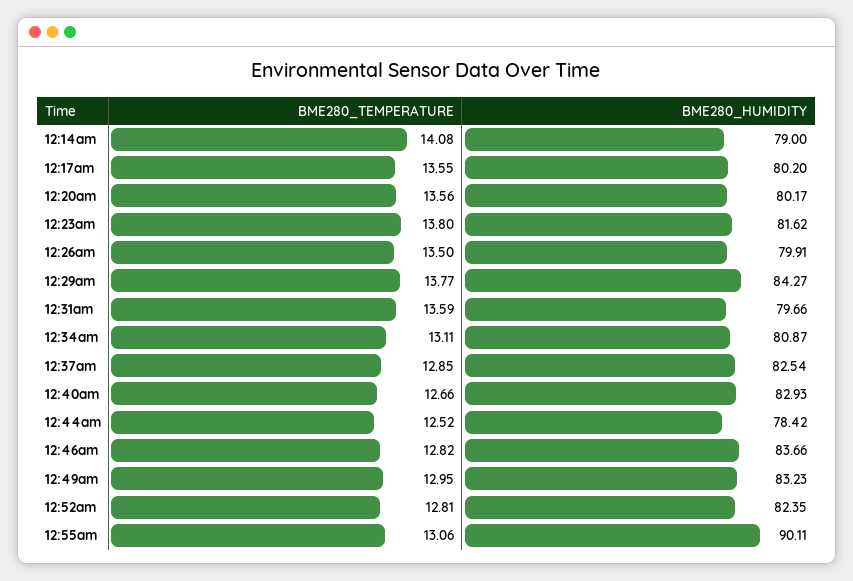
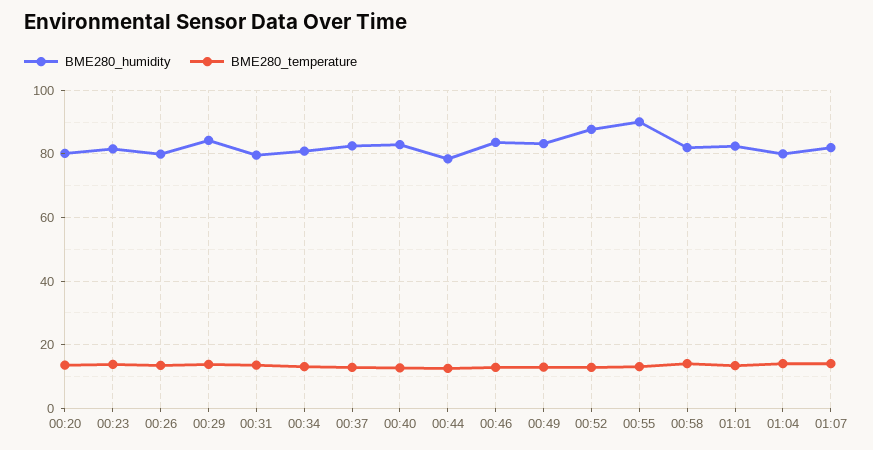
BME280_TEMPERATURE, 12:14am: 14.08 -> none
BME280_HUMIDITY, 12:14am: 79 -> none
BME280_TEMPERATURE, 12:17am: 13.55 -> none
BME280_HUMIDITY, 12:17am: 80.2 -> none
BME280_HUMIDITY, 12:52am: 82.35 -> 88
BME280_HUMIDITY, 00:58: none -> 82
BME280_TEMPERATURE, 00:58: none -> 14
BME280_HUMIDITY, 01:01: none -> 82
BME280_TEMPERATURE, 01:01: none -> 14
BME280_HUMIDITY, 01:04: none -> 80
BME280_TEMPERATURE, 01:04: none -> 14
BME280_HUMIDITY, 01:07: none -> 82
BME280_TEMPERATURE, 01:07: none -> 14

